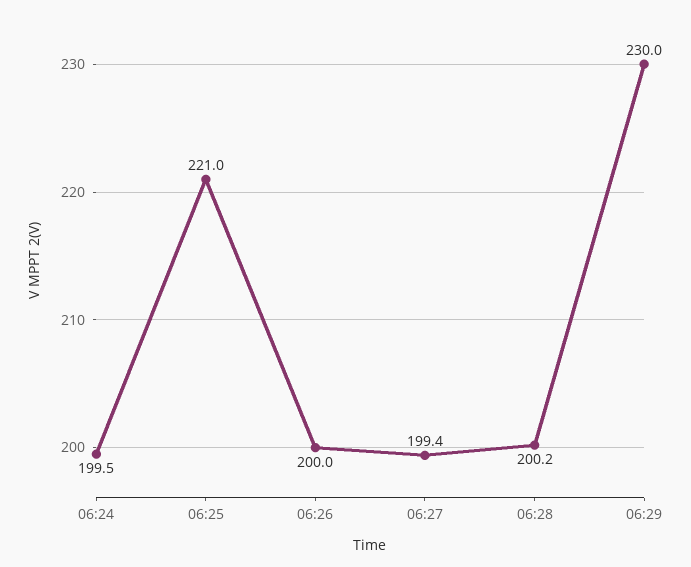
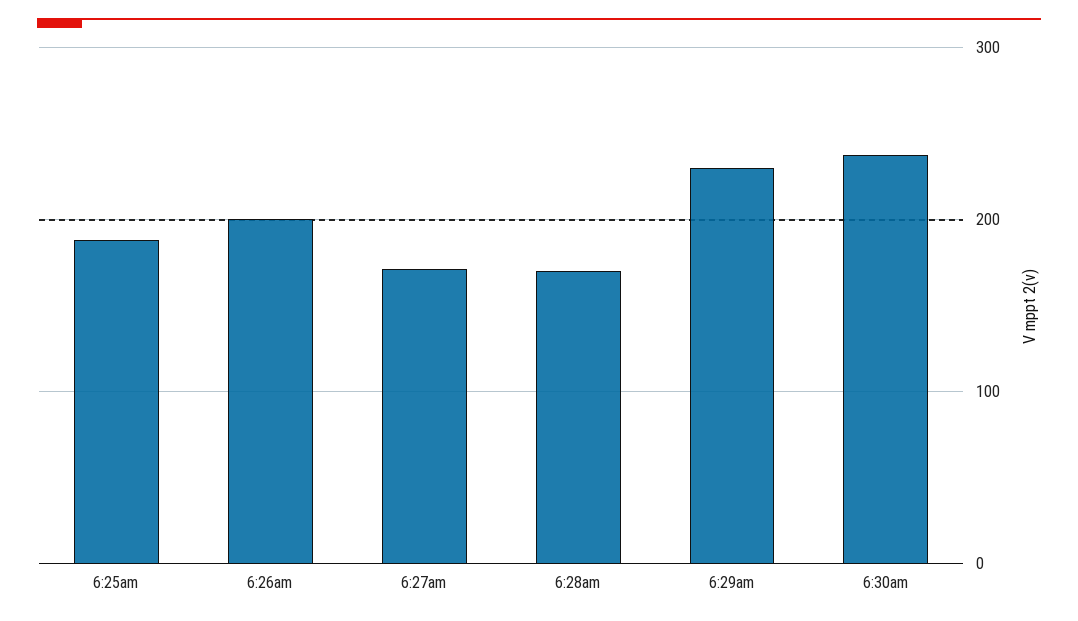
06:24: 199.5 -> none
06:25: 221 -> 190
06:27: 199.4 -> 170
06:28: 200.2 -> 170
6:30am: none -> 240

